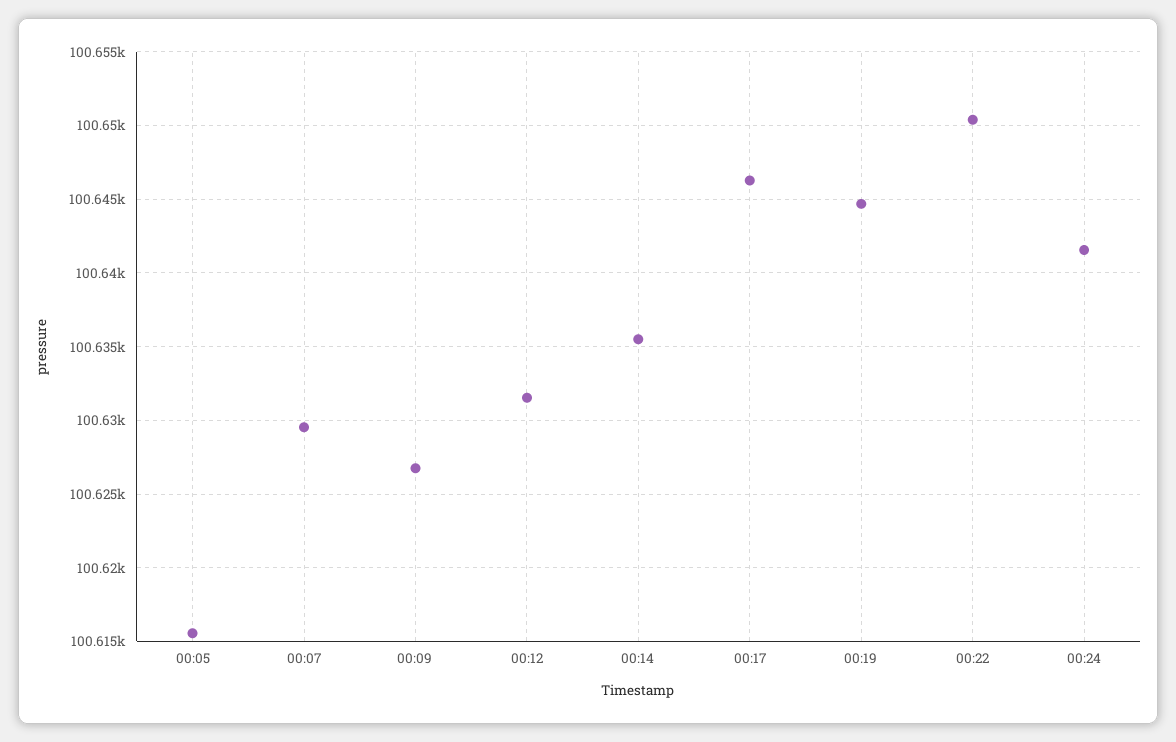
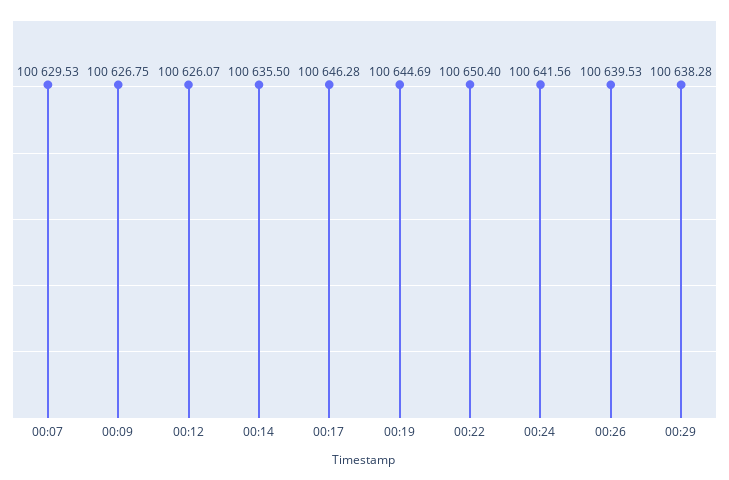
00:05: 100615.5 -> none
00:12: 100631.5 -> 100626.07
00:26: none -> 100639.53
00:29: none -> 100638.28

